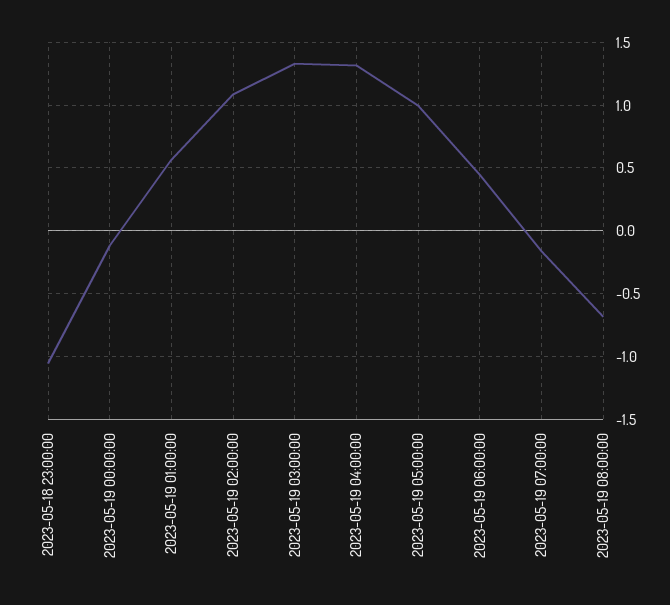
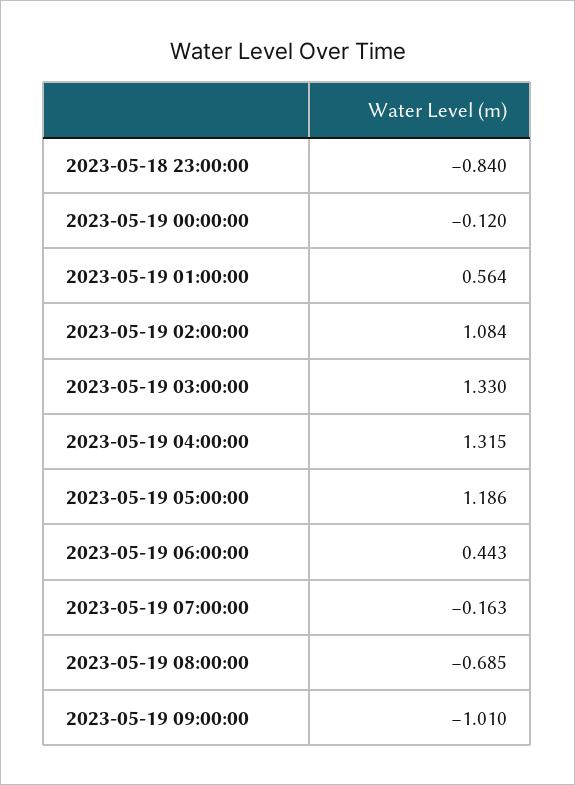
2023-05-18 23:00:00: -1.05 -> -0.84
2023-05-19 05:00:00: 1 -> 1.186
2023-05-19 09:00:00: none -> -1.01

